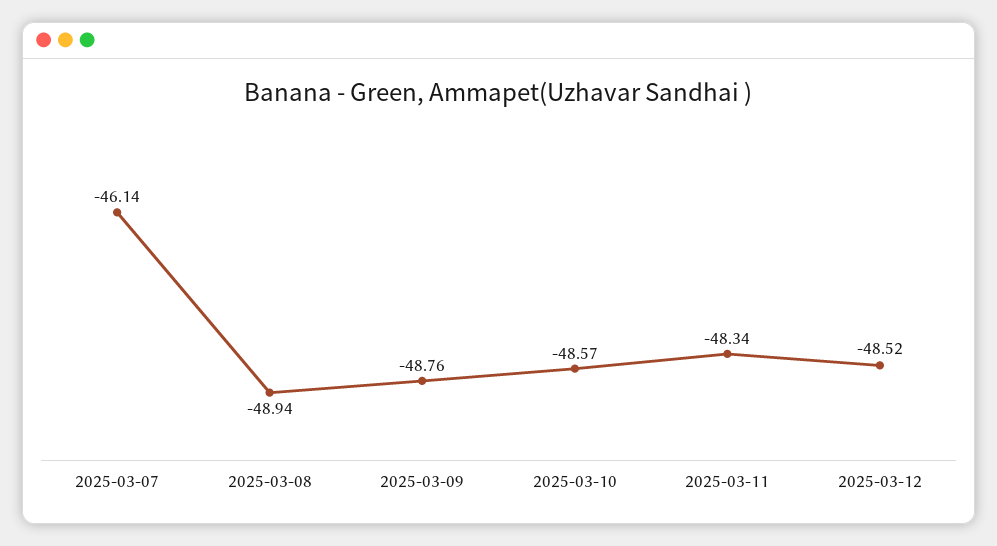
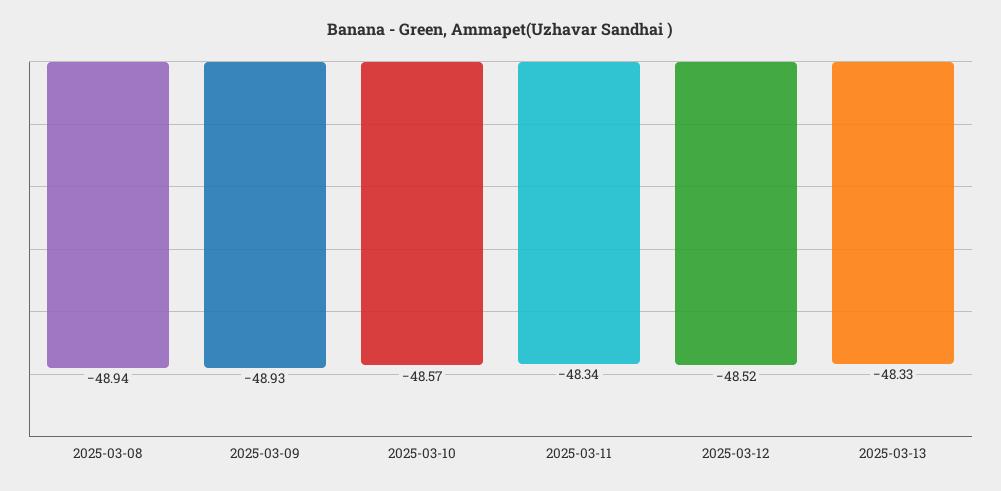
2025-03-07: -46.14 -> none
2025-03-09: -48.76 -> -48.93
2025-03-13: none -> -48.33

